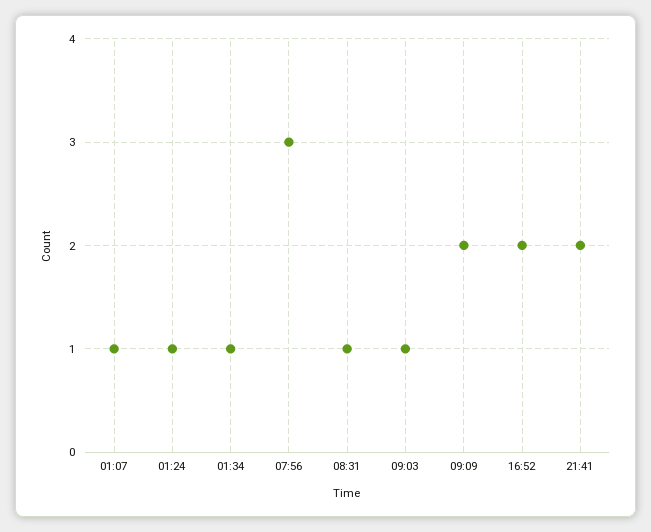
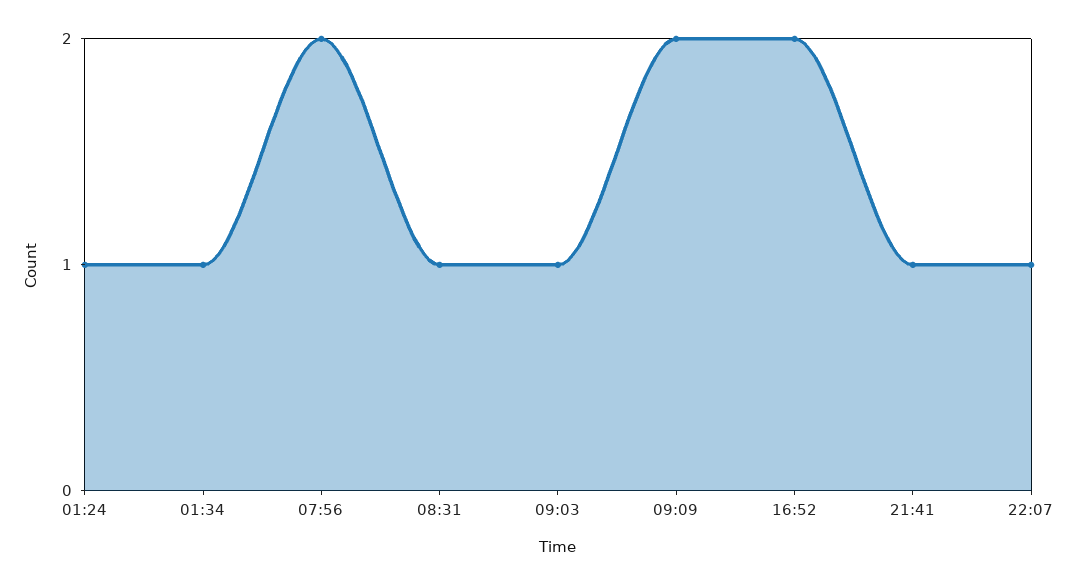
01:07: 1 -> none
07:56: 3 -> 2
21:41: 2 -> 1
22:07: none -> 1

